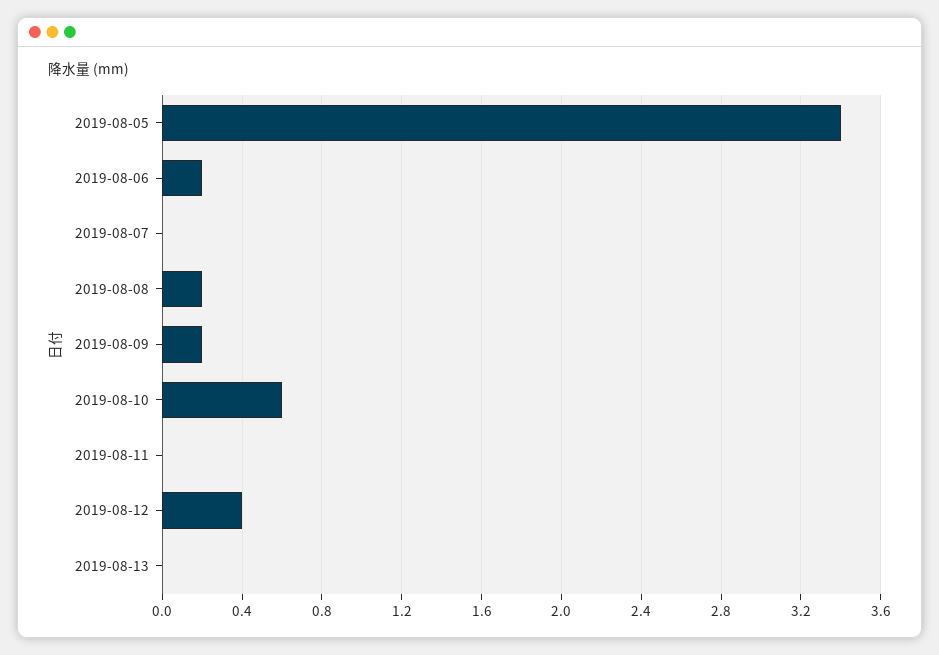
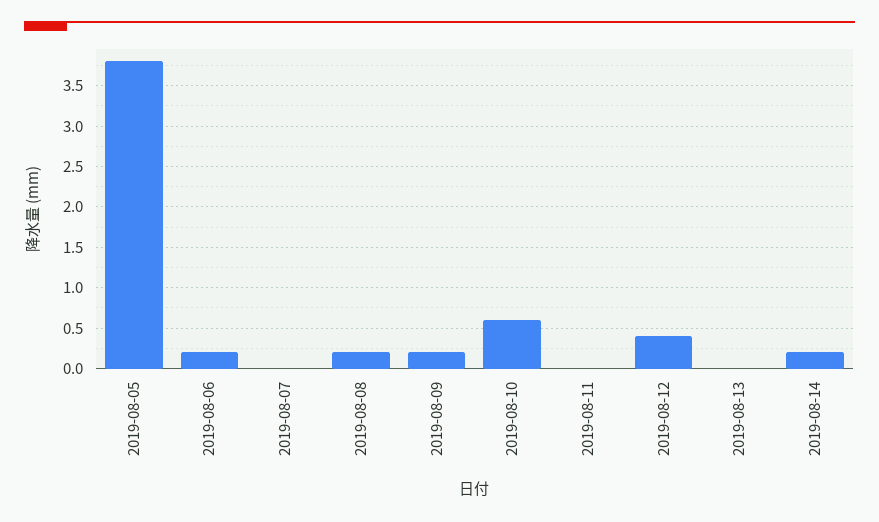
2019-08-05: 3.4 -> 3.8
2019-08-14: none -> 0.2

